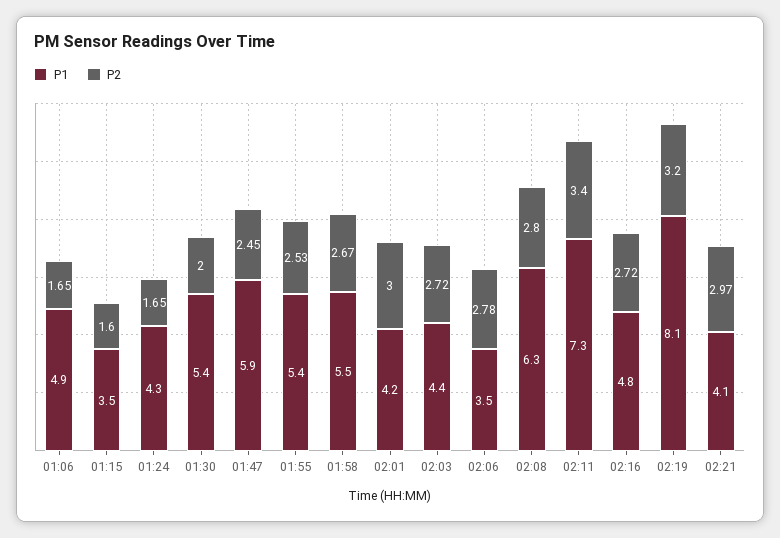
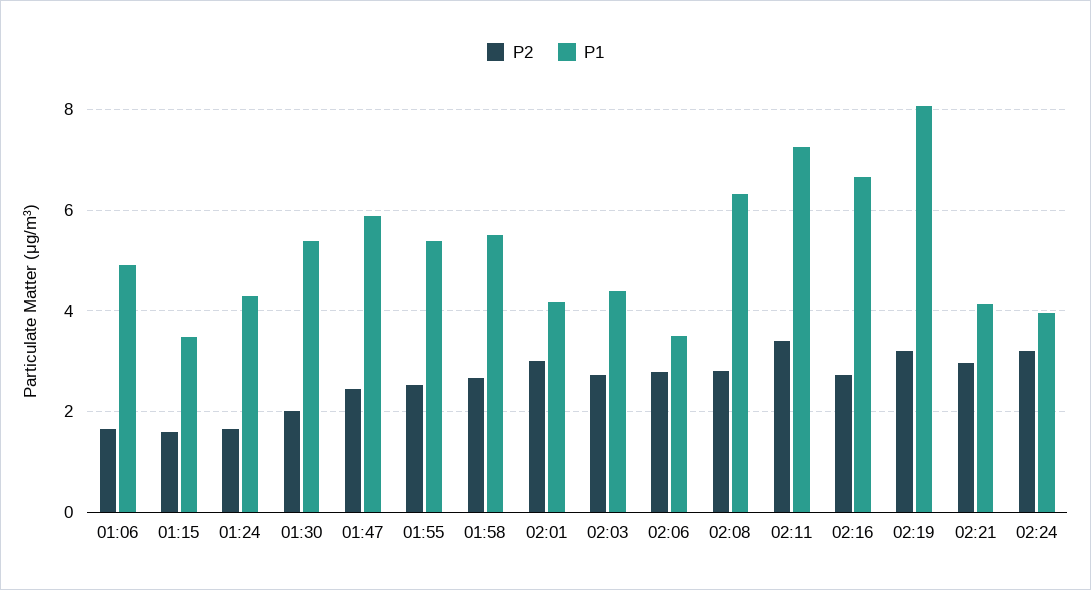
P1, 02:16: 4.8 -> 6.6
P2, 02:24: none -> 3.2
P1, 02:24: none -> 4

